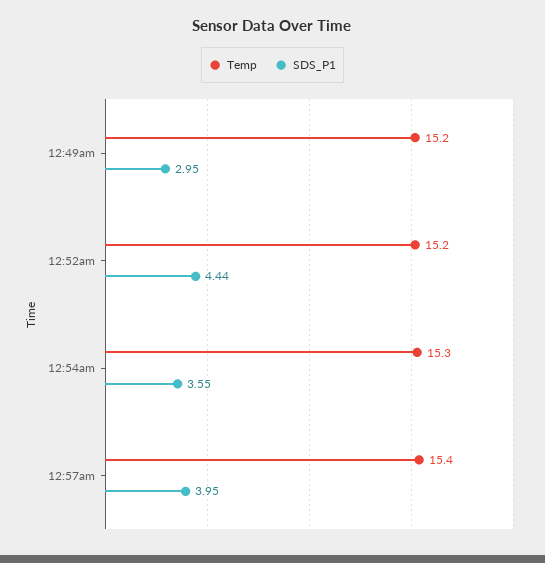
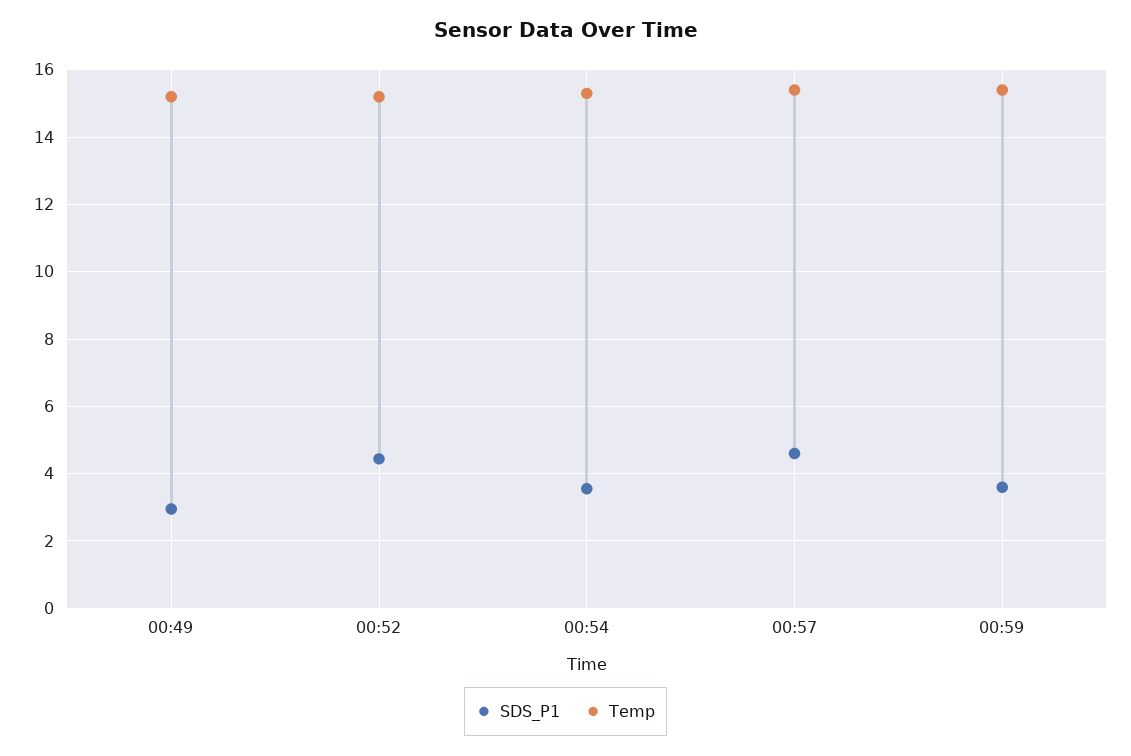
SDS_P1, 12:57am: 3.95 -> 4.6
SDS_P1, 00:59: none -> 3.6
Temp, 00:59: none -> 15.4

